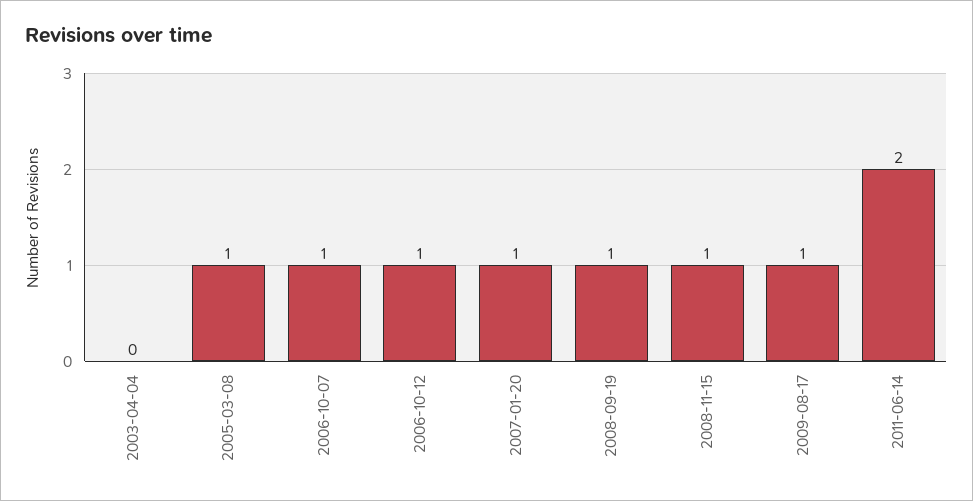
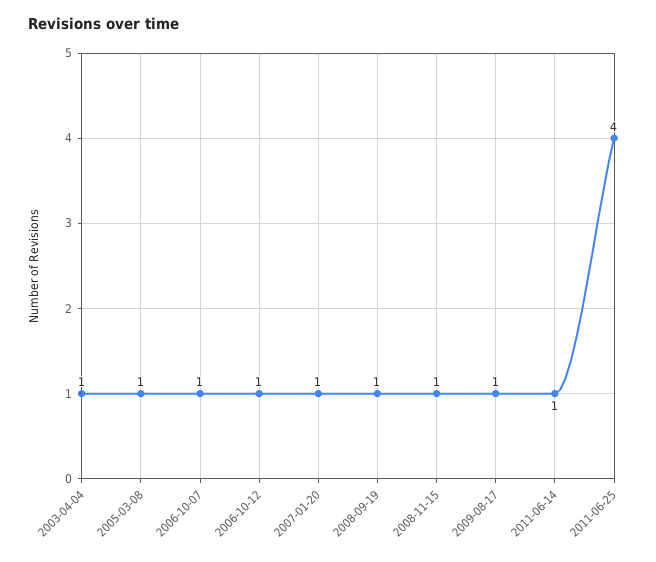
2003-04-04: 0 -> 1
2011-06-14: 2 -> 1
2011-06-25: none -> 4

